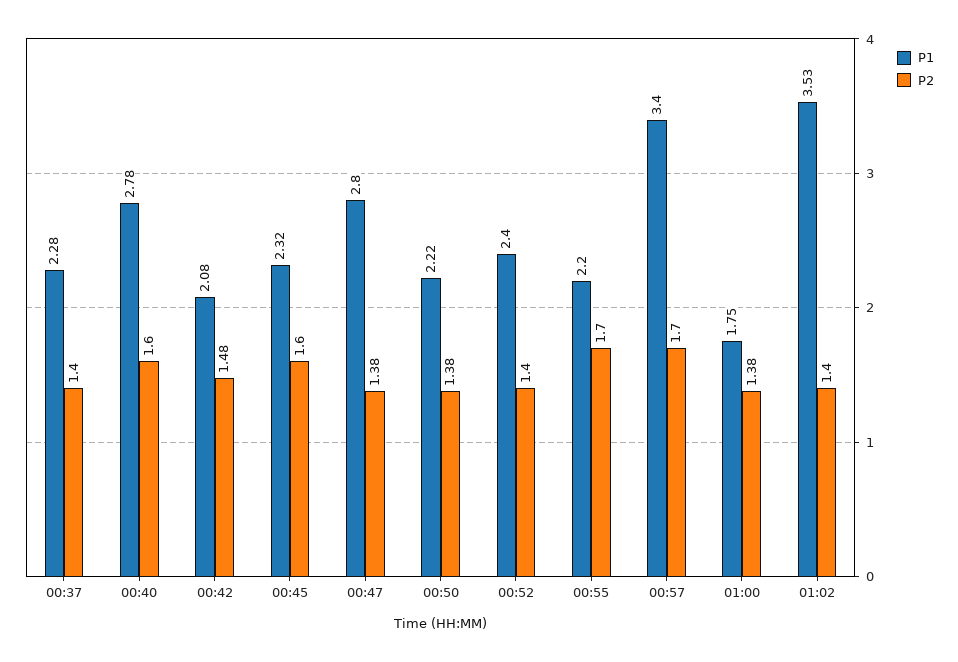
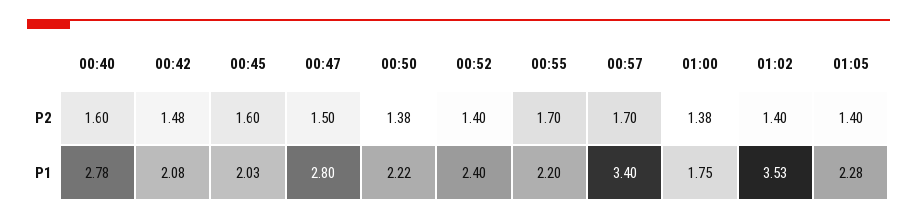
P1, 00:37: 2.28 -> none
P2, 00:37: 1.4 -> none
P1, 00:45: 2.32 -> 2.03
P2, 00:47: 1.38 -> 1.5
P2, 01:05: none -> 1.4
P1, 01:05: none -> 2.28

